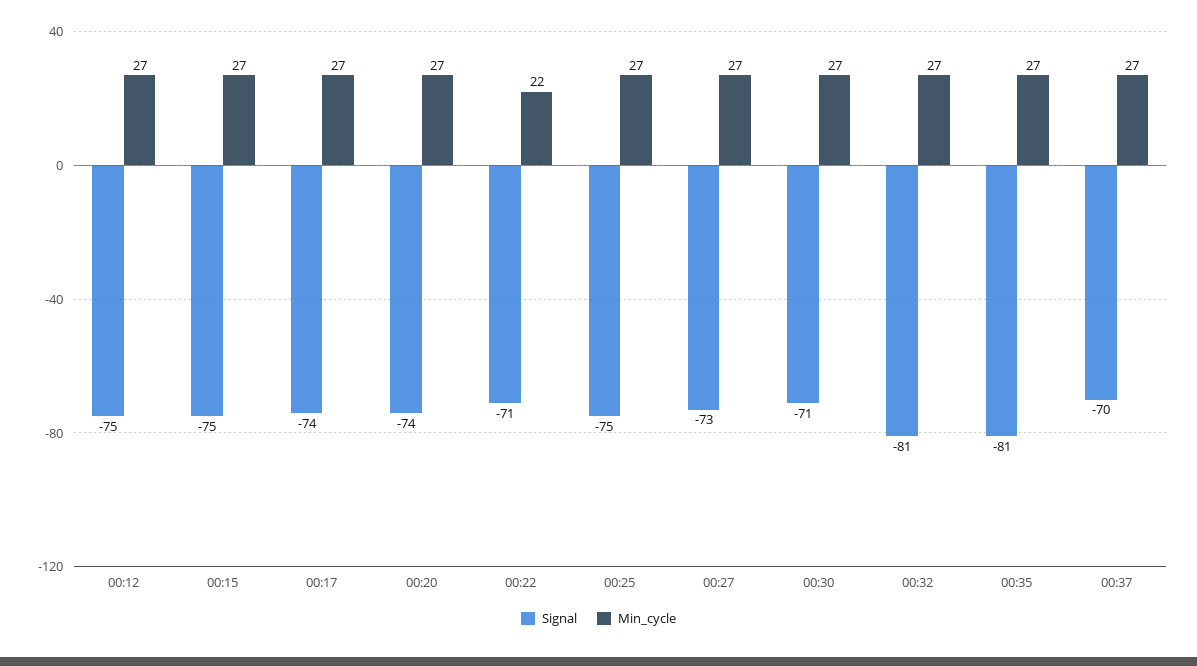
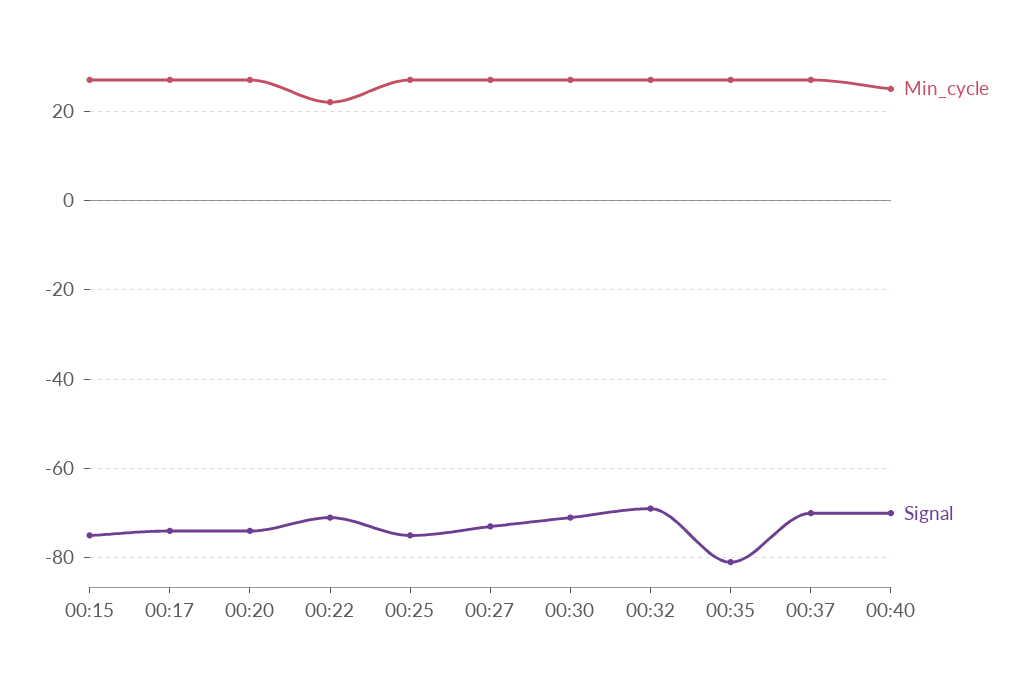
Signal, 00:12: -75 -> none
Min_cycle, 00:12: 27 -> none
Signal, 00:32: -81 -> -70
Min_cycle, 00:40: none -> 25
Signal, 00:40: none -> -70

